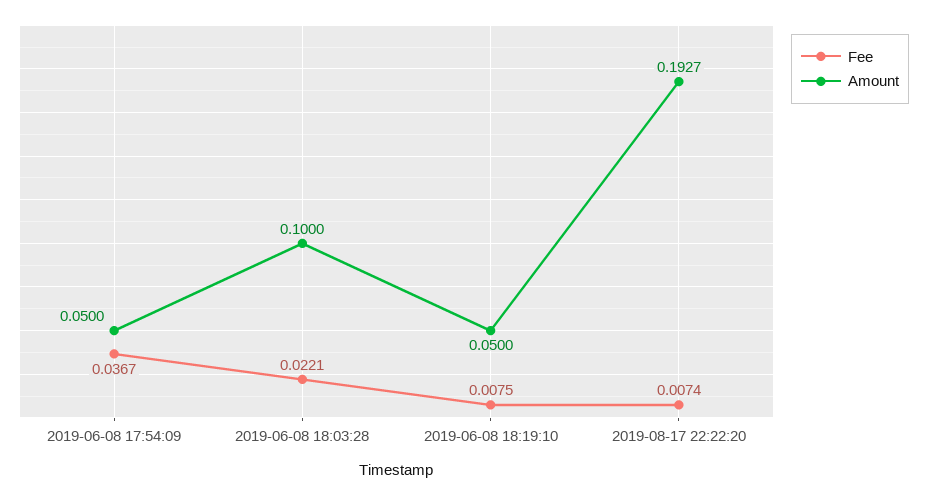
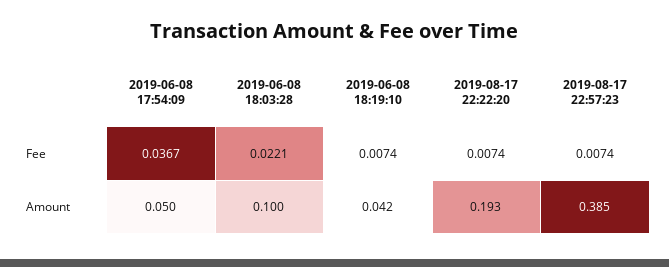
Fee, 2019-06-08 18:19:10: 0.0075 -> 0.0074
Amount, 2019-06-08 18:19:10: 0.05 -> 0.042
Fee, 2019-08-17 22:57:23: none -> 0.0074
Amount, 2019-08-17 22:57:23: none -> 0.385

